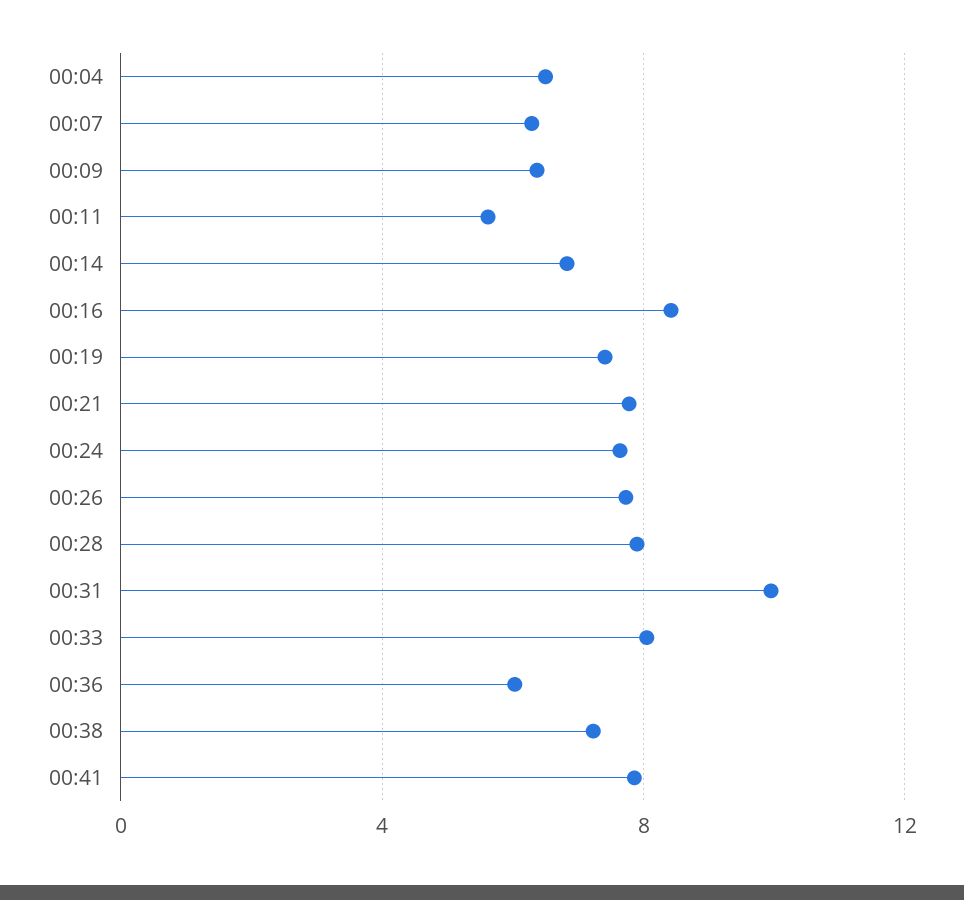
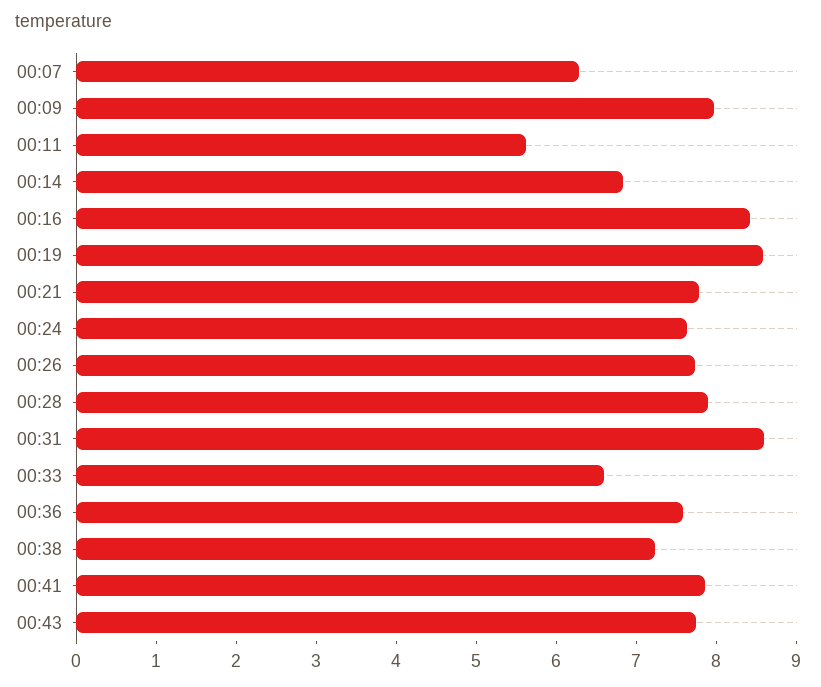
00:04: 6.5 -> none
00:09: 6.5 -> 8
00:19: 7.5 -> 8.6
00:31: 10 -> 8.6
00:33: 8 -> 6.6
00:36: 6 -> 7.6
00:43: none -> 7.8

